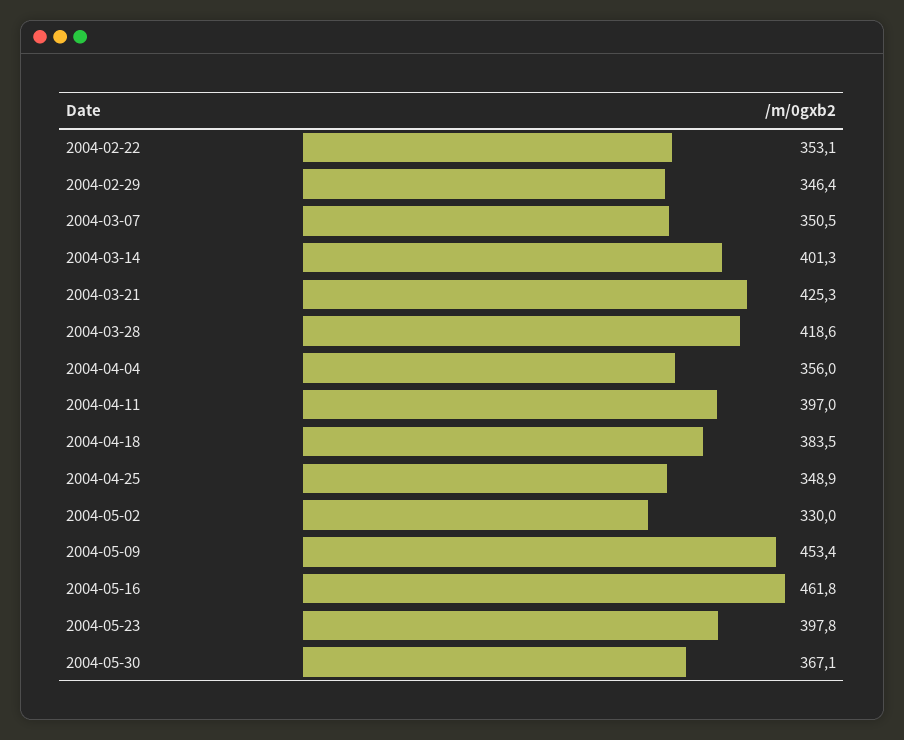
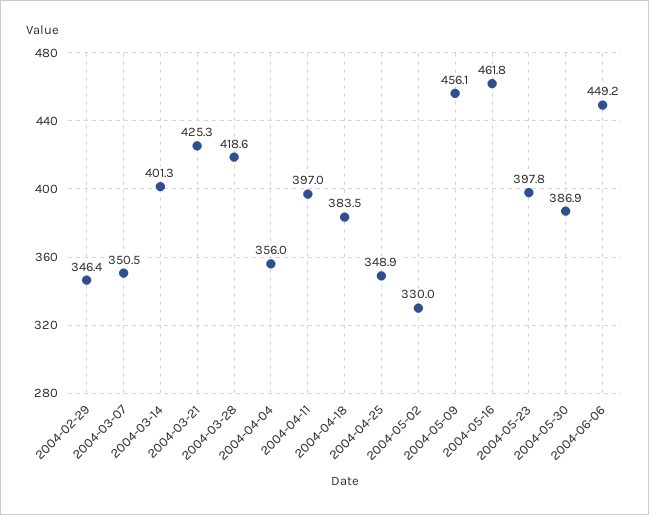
2004-02-22: 353.1 -> none
2004-05-09: 453.4 -> 456.1
2004-05-30: 367.1 -> 386.9
2004-06-06: none -> 449.2

